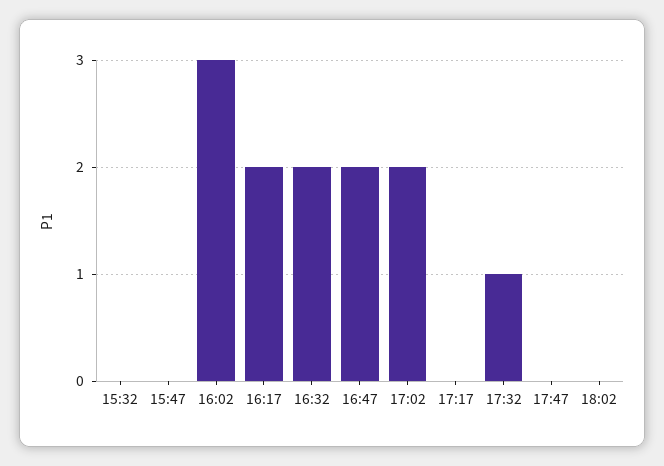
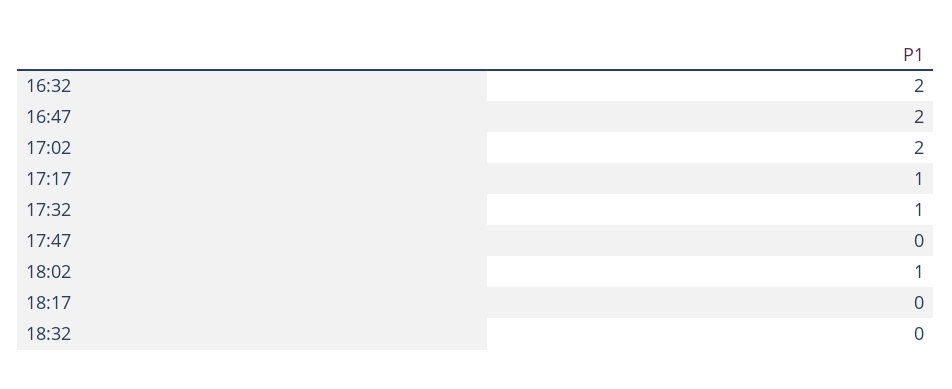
15:32: 0 -> none
15:47: 0 -> none
16:02: 3 -> none
16:17: 2 -> none
17:17: 0 -> 1
18:02: 0 -> 1
18:17: none -> 0
18:32: none -> 0

